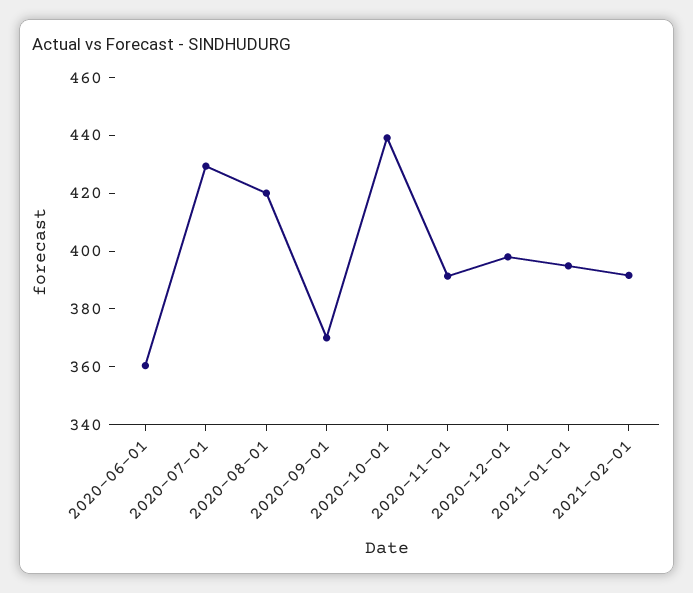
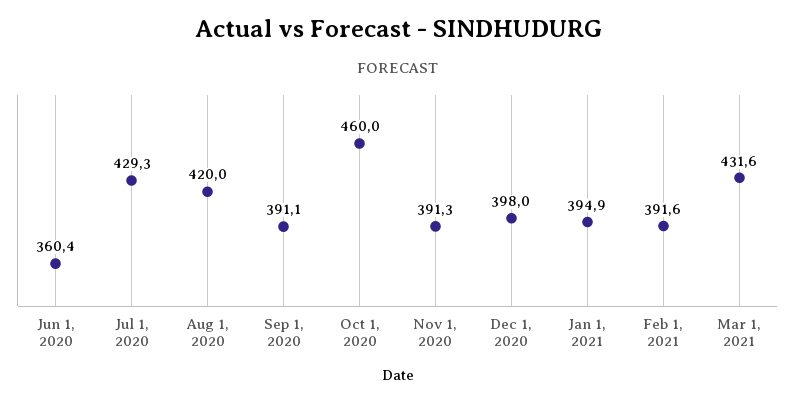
2020-09-01: 370 -> 391.1
2020-10-01: 440 -> 460
Mar 1, 2021: none -> 431.6

